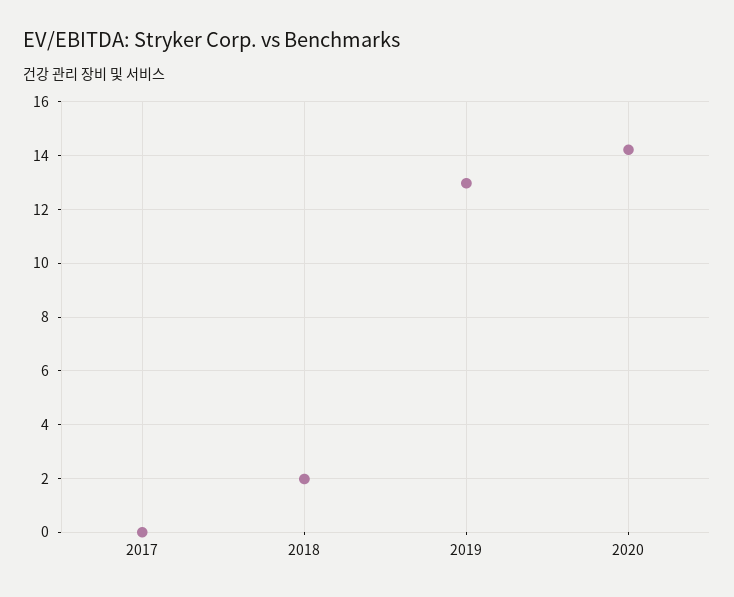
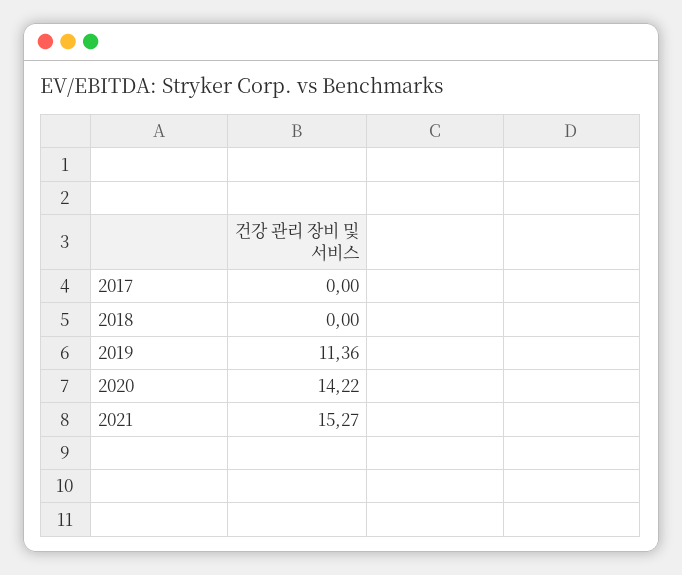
2018: 2 -> 0
2019: 13 -> 11.36
2021: none -> 15.27

